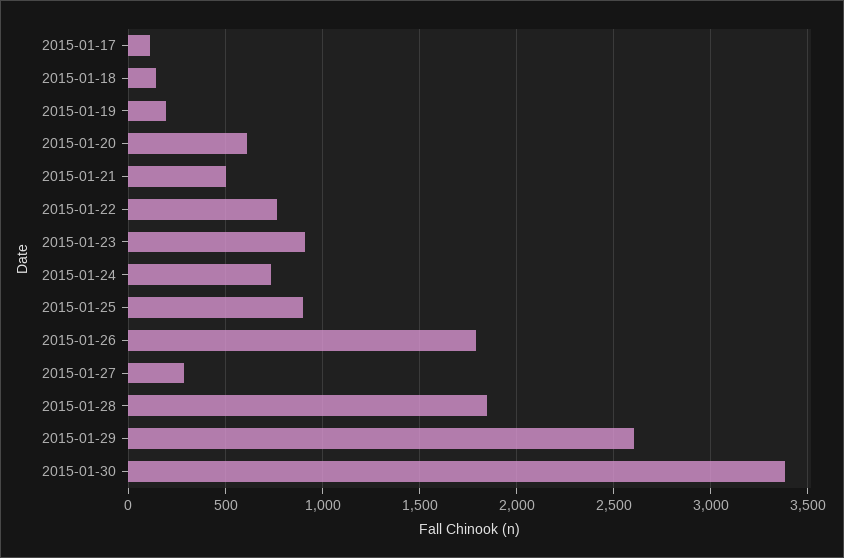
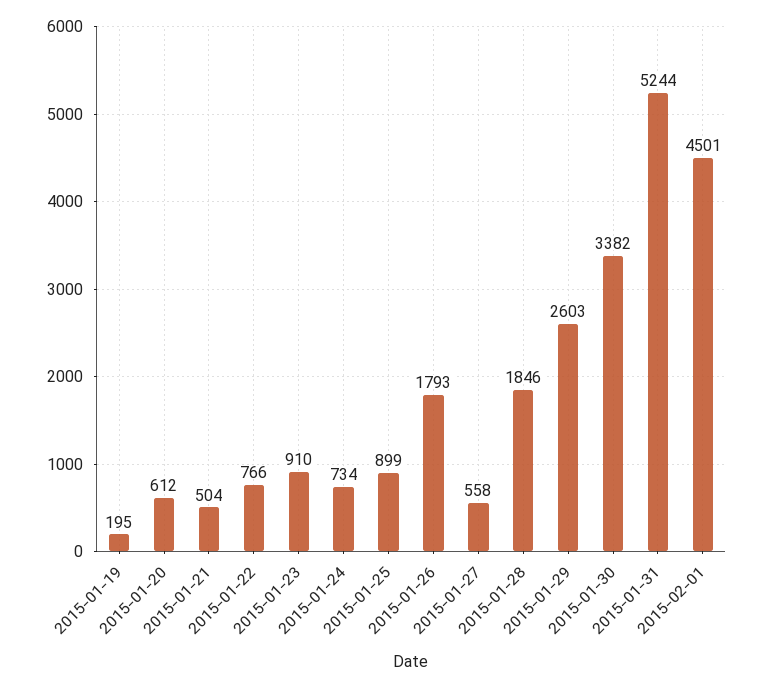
2015-01-17: 100 -> none
2015-01-18: 150 -> none
2015-01-27: 300 -> 558
2015-01-31: none -> 5244
2015-02-01: none -> 4501

